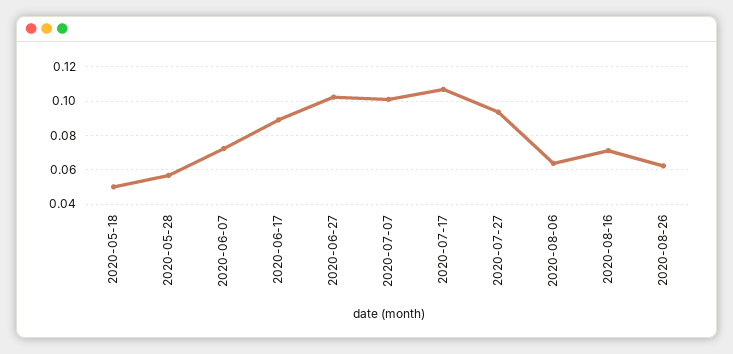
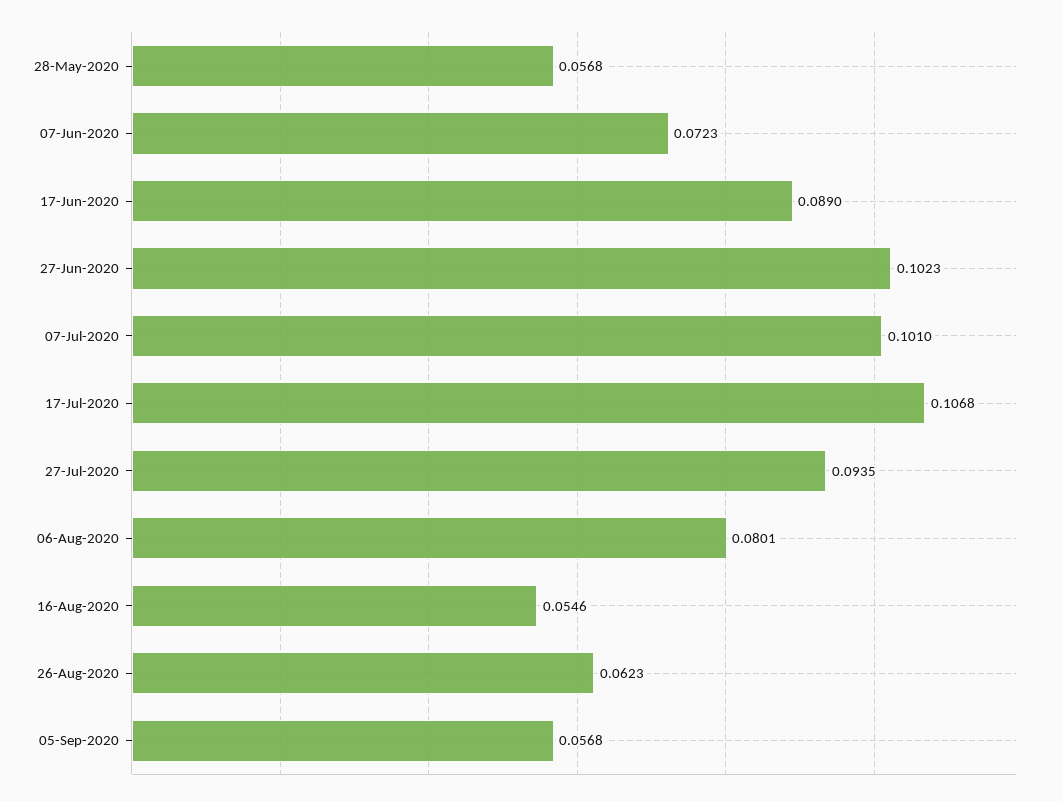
2020-05-18: 0.05 -> none
2020-08-06: 0.065 -> 0.0801
2020-08-16: 0.07 -> 0.0546
05-Sep-2020: none -> 0.0568

